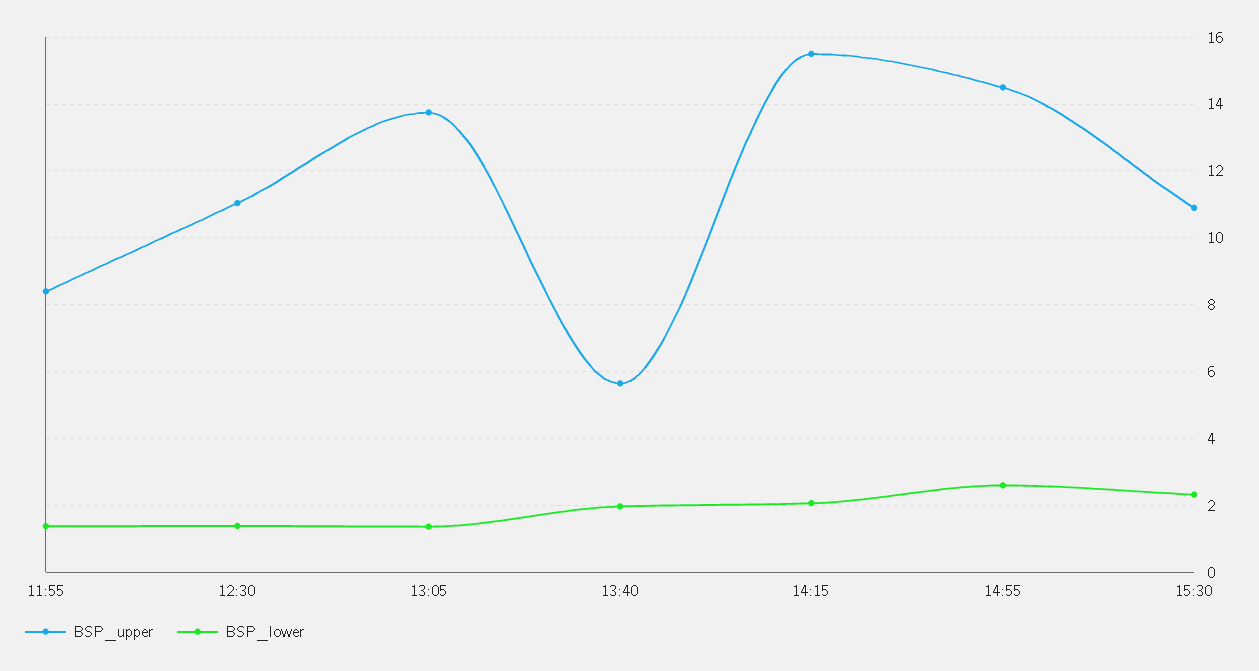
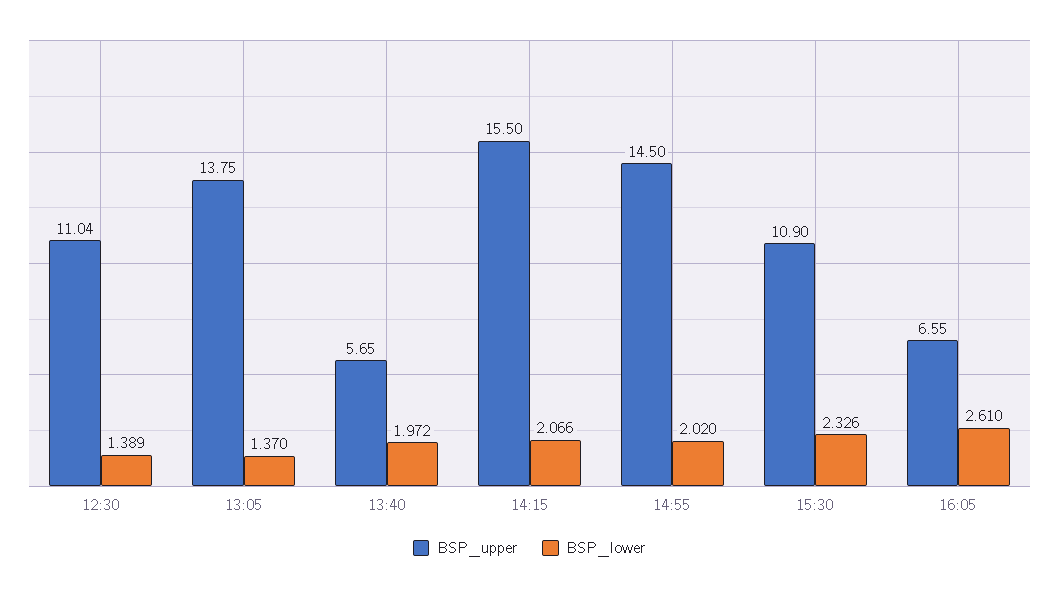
BSP_upper, 11:55: 8.4 -> none
BSP_lower, 11:55: 1.4 -> none
BSP_lower, 14:55: 2.6 -> 2.02
BSP_upper, 16:05: none -> 6.55
BSP_lower, 16:05: none -> 2.61

